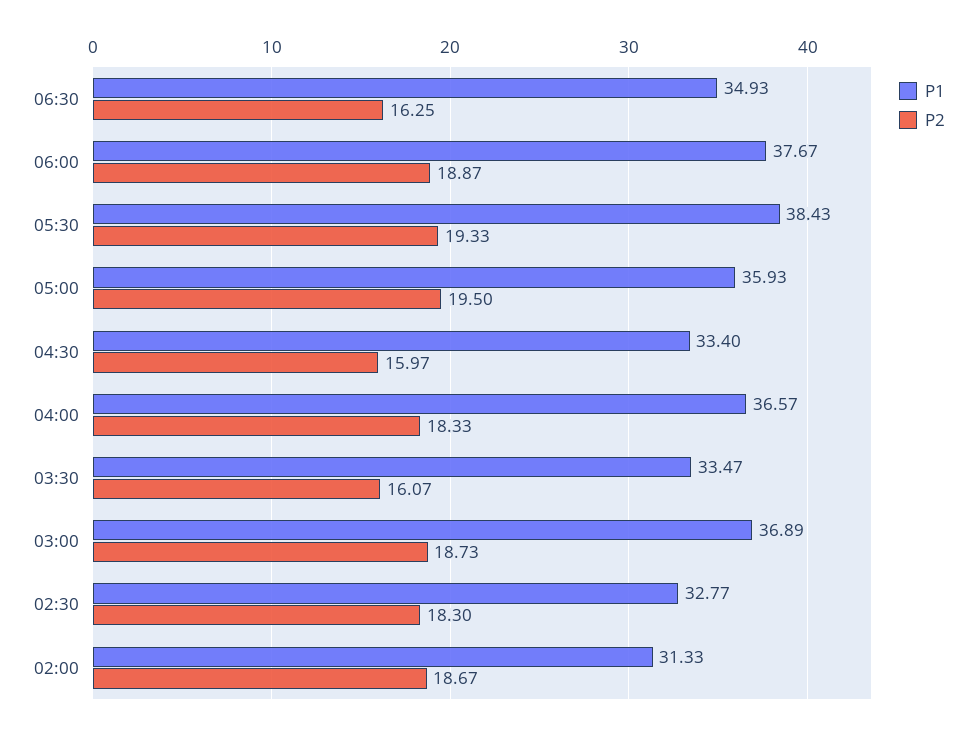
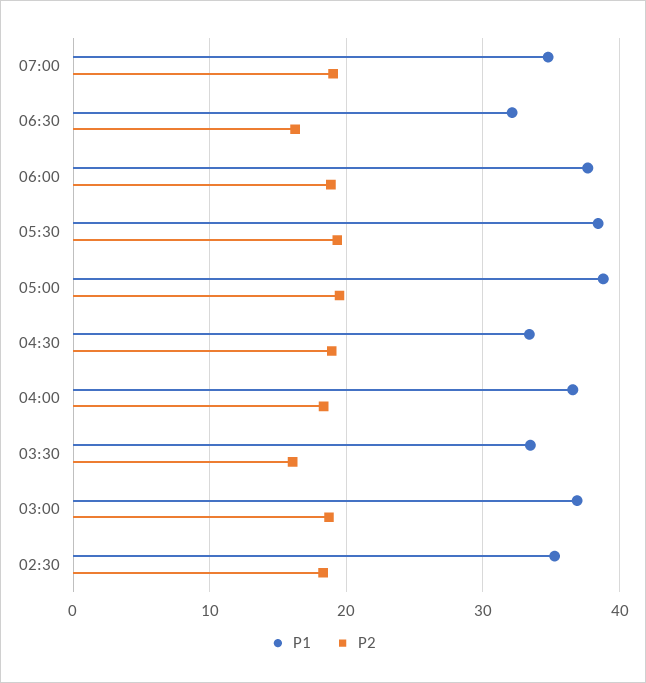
P1, 06:30: 34.93 -> 32
P1, 05:00: 35.93 -> 39
P2, 04:30: 15.97 -> 19
P1, 02:30: 32.77 -> 35
P1, 02:00: 31.33 -> none
P2, 02:00: 18.67 -> none
P1, 07:00: none -> 35
P2, 07:00: none -> 19

